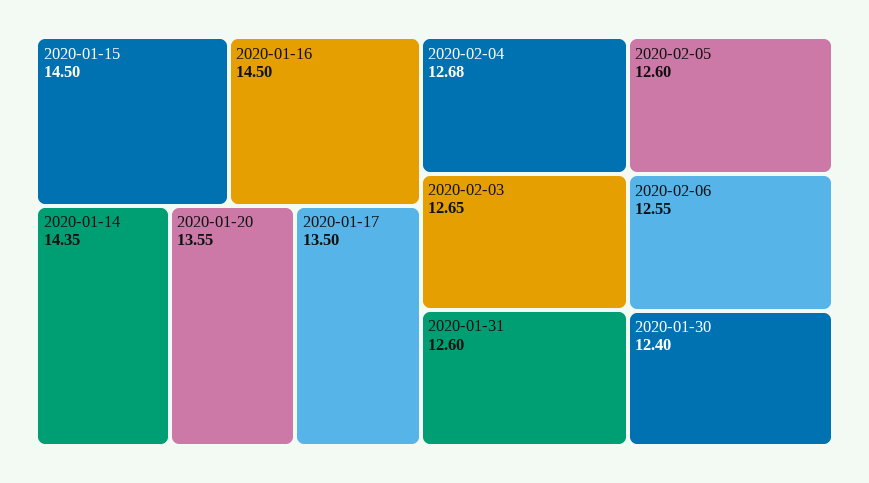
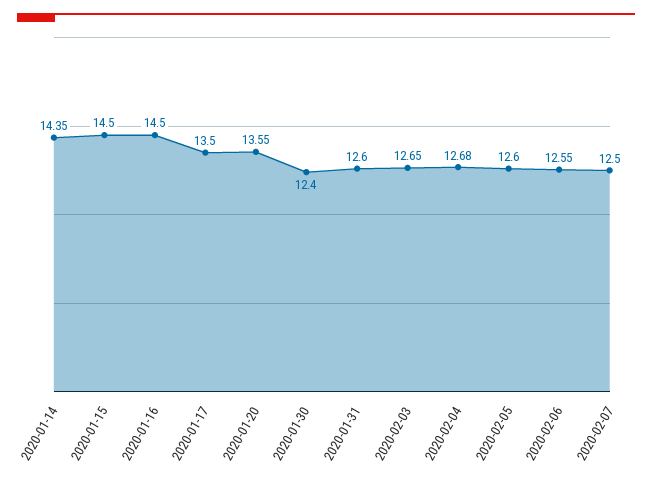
2020-02-07: none -> 12.5

